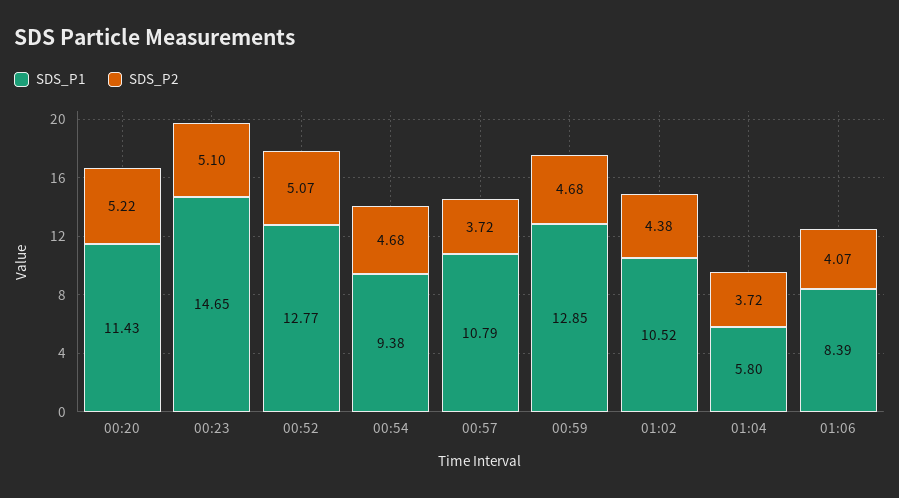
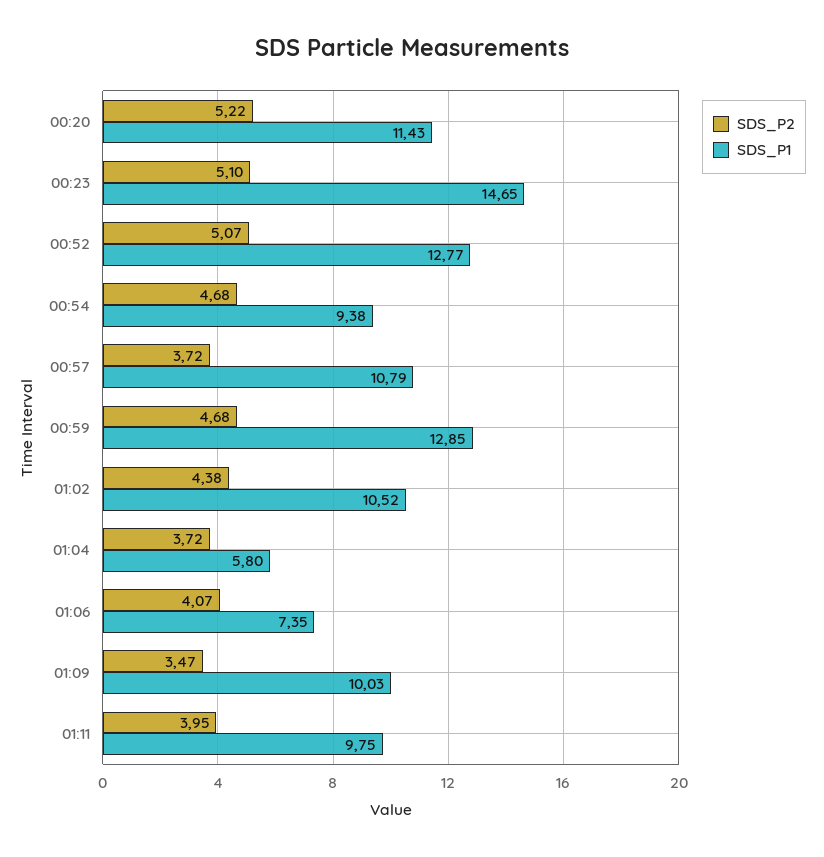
SDS_P1, 01:06: 8.39 -> 7.35
SDS_P2, 01:09: none -> 3.47
SDS_P1, 01:09: none -> 10.03
SDS_P2, 01:11: none -> 3.95
SDS_P1, 01:11: none -> 9.75

